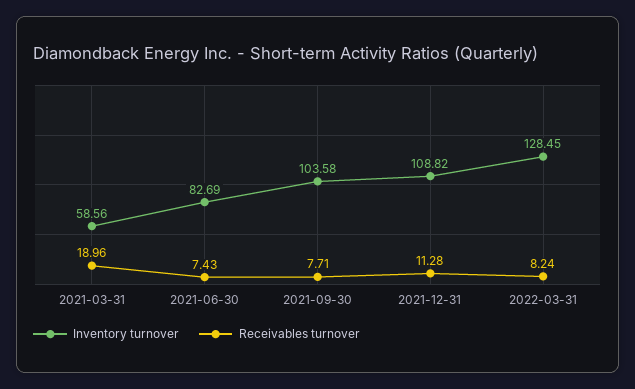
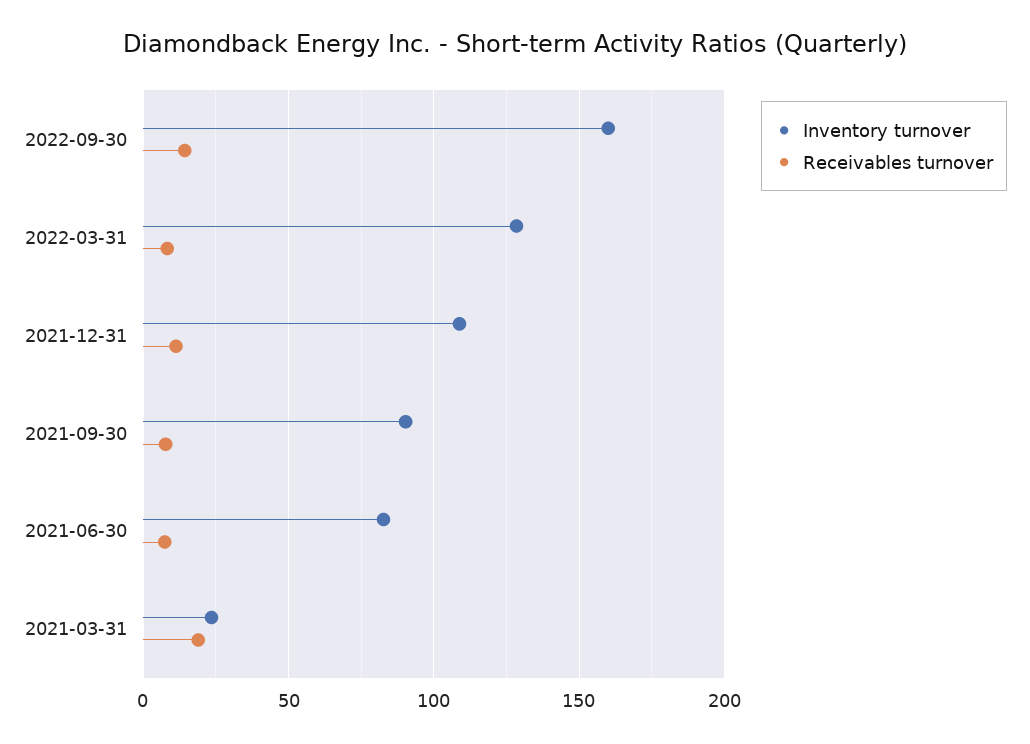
Inventory turnover, 2021-03-31: 58.56 -> 25
Inventory turnover, 2021-09-30: 103.58 -> 90
Inventory turnover, 2022-09-30: none -> 160
Receivables turnover, 2022-09-30: none -> 15

